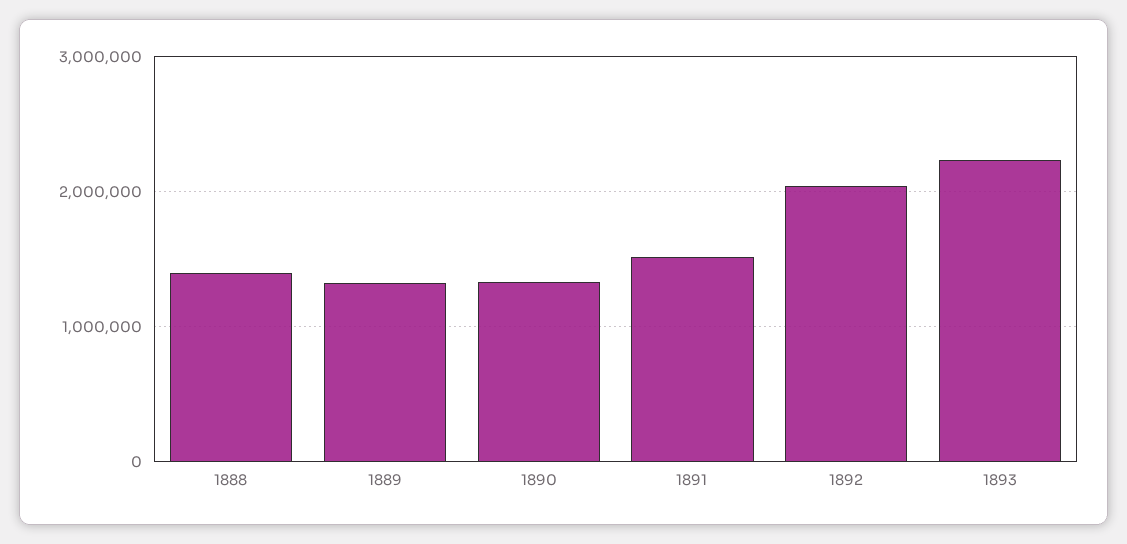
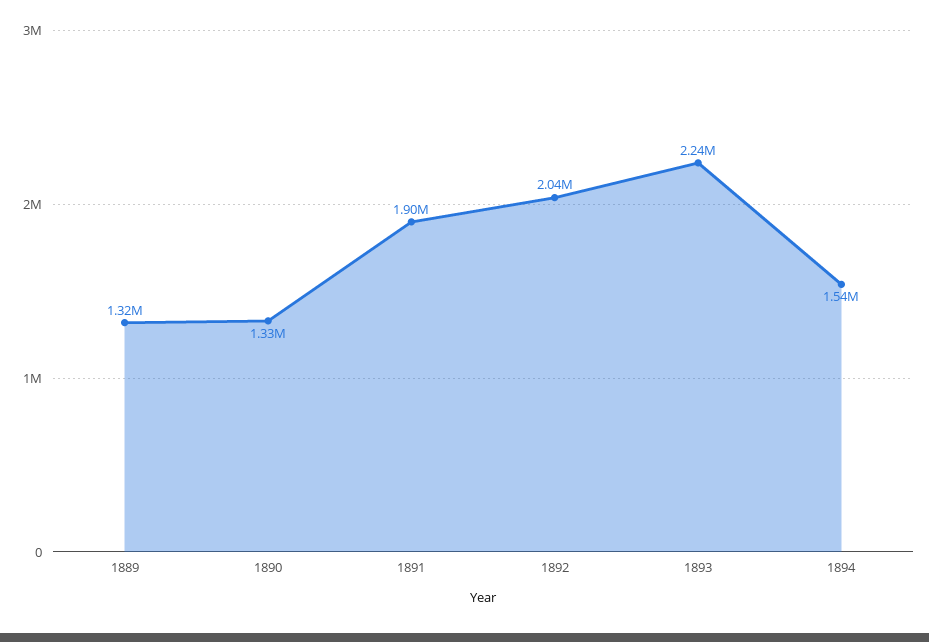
1888: 1400000 -> none
1891: 1500000 -> 1900000
1894: none -> 1540000

